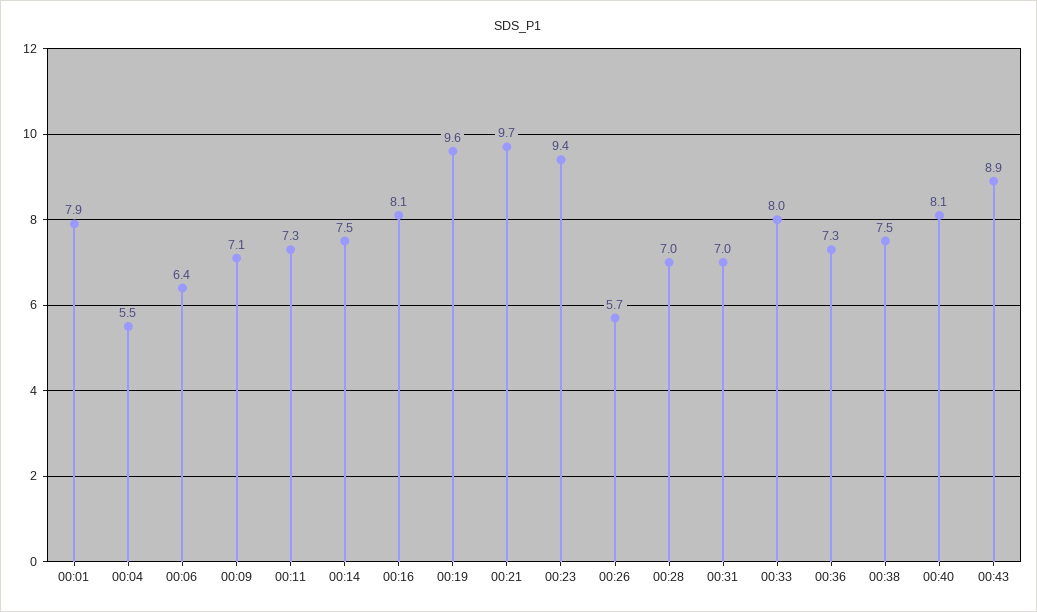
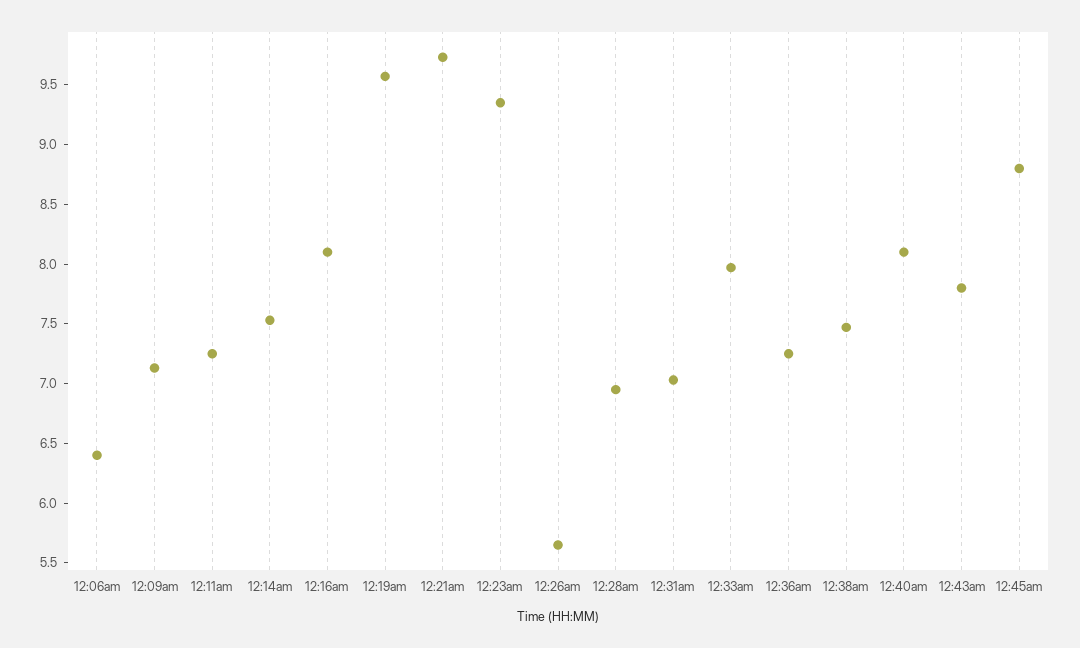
00:01: 7.9 -> none
00:04: 5.5 -> none
00:43: 8.9 -> 7.8
12:45am: none -> 8.8

